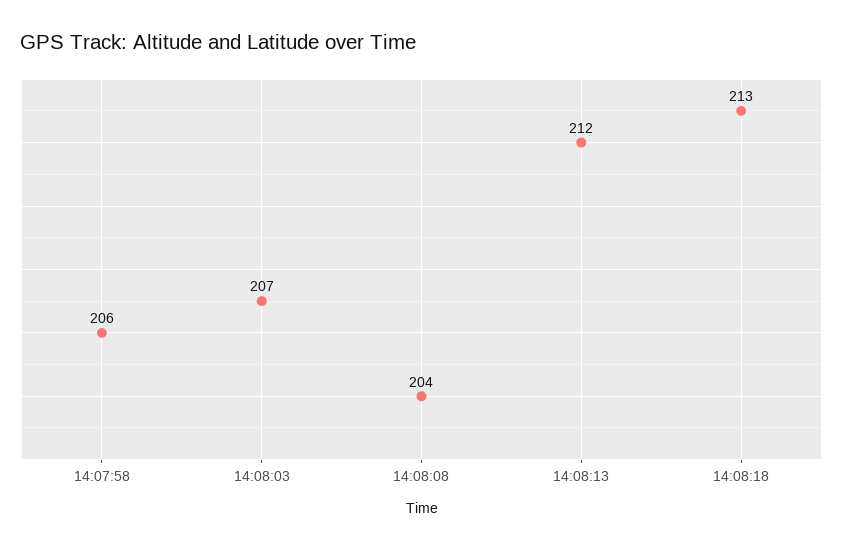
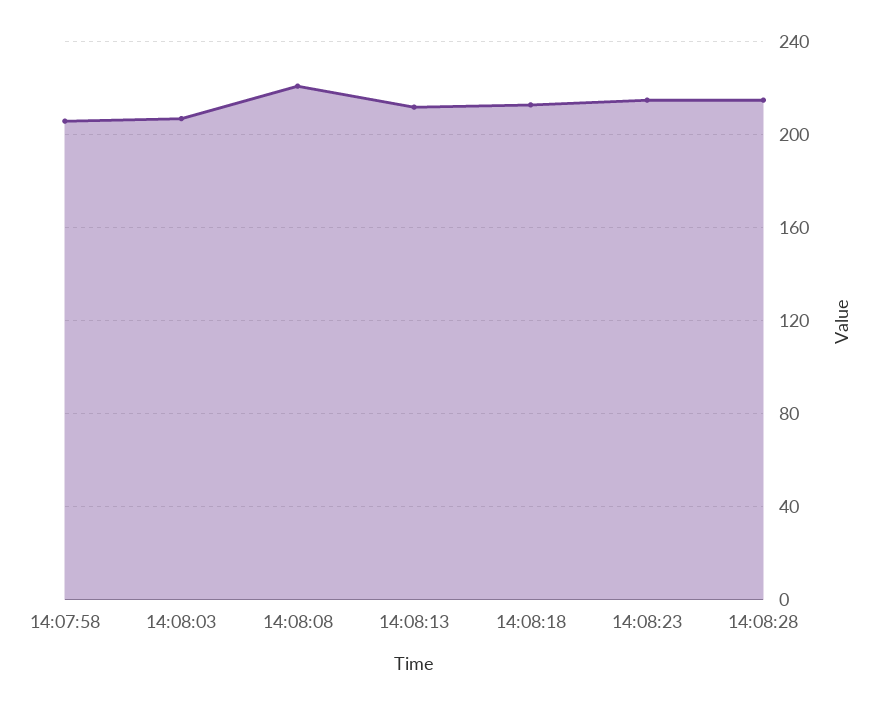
14:08:08: 204 -> 220
14:08:23: none -> 215
14:08:28: none -> 215

